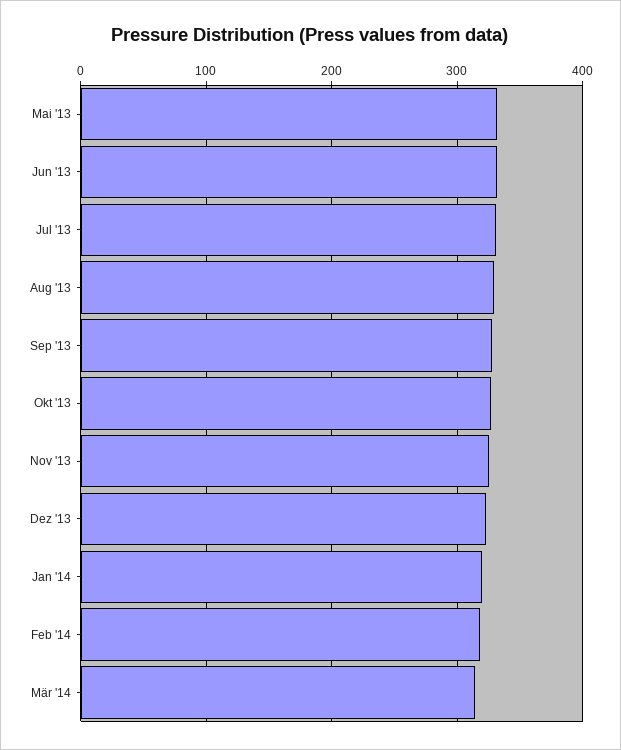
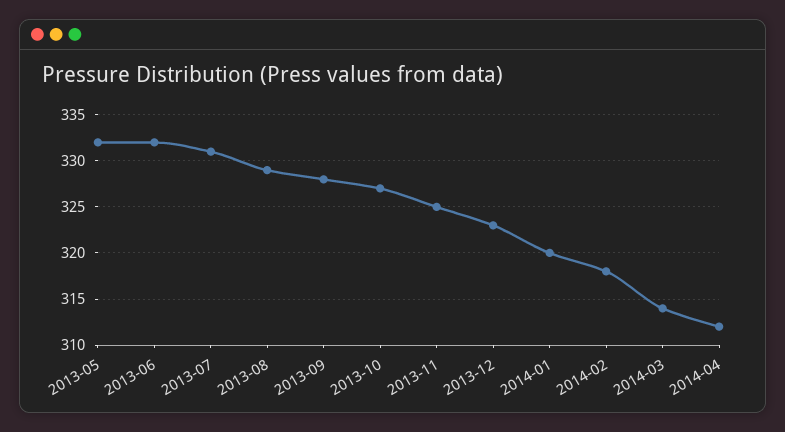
2014-04: none -> 312

